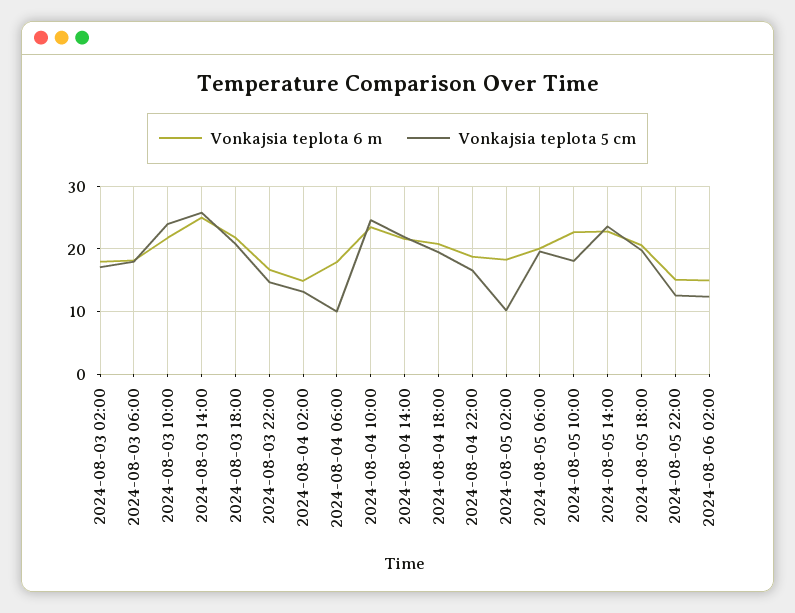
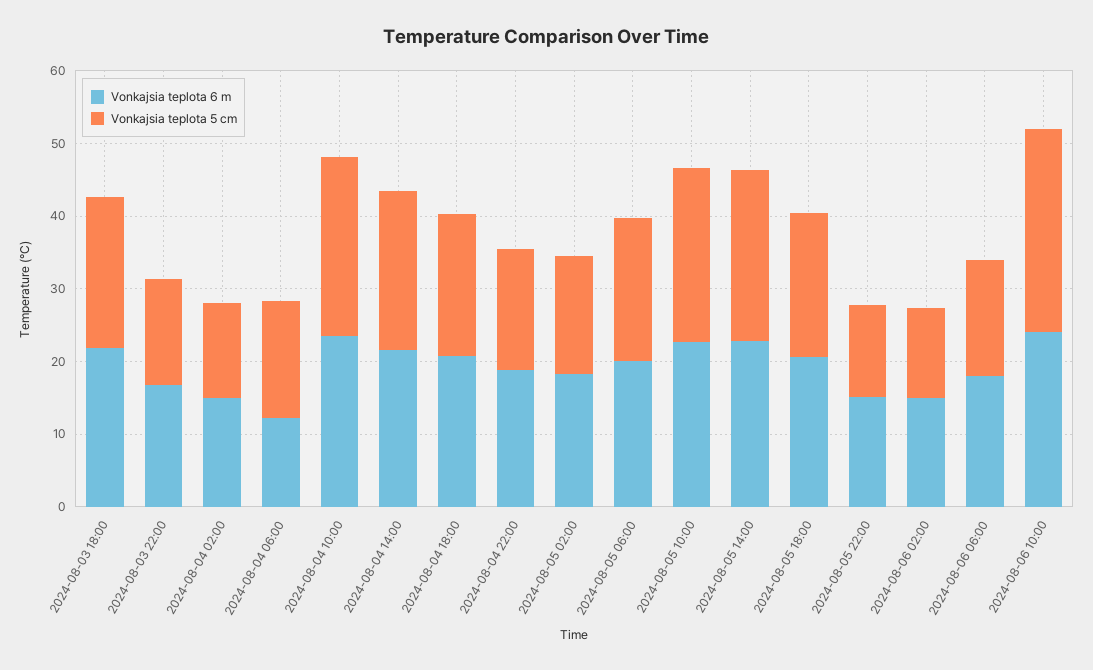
Vonkajsia teplota 6 m, 2024-08-03 02:00: 18 -> none
Vonkajsia teplota 5 cm, 2024-08-03 02:00: 17 -> none
Vonkajsia teplota 6 m, 2024-08-03 06:00: 18 -> none
Vonkajsia teplota 5 cm, 2024-08-03 06:00: 18 -> none
Vonkajsia teplota 6 m, 2024-08-03 10:00: 22 -> none
Vonkajsia teplota 5 cm, 2024-08-03 10:00: 24 -> none
Vonkajsia teplota 6 m, 2024-08-03 14:00: 25 -> none
Vonkajsia teplota 5 cm, 2024-08-03 14:00: 26 -> none
Vonkajsia teplota 6 m, 2024-08-04 06:00: 18 -> 12
Vonkajsia teplota 5 cm, 2024-08-04 06:00: 10 -> 16
Vonkajsia teplota 5 cm, 2024-08-05 02:00: 10 -> 16
Vonkajsia teplota 5 cm, 2024-08-05 10:00: 18 -> 24
Vonkajsia teplota 6 m, 2024-08-06 06:00: none -> 18
Vonkajsia teplota 5 cm, 2024-08-06 06:00: none -> 16
Vonkajsia teplota 6 m, 2024-08-06 10:00: none -> 24
Vonkajsia teplota 5 cm, 2024-08-06 10:00: none -> 28

